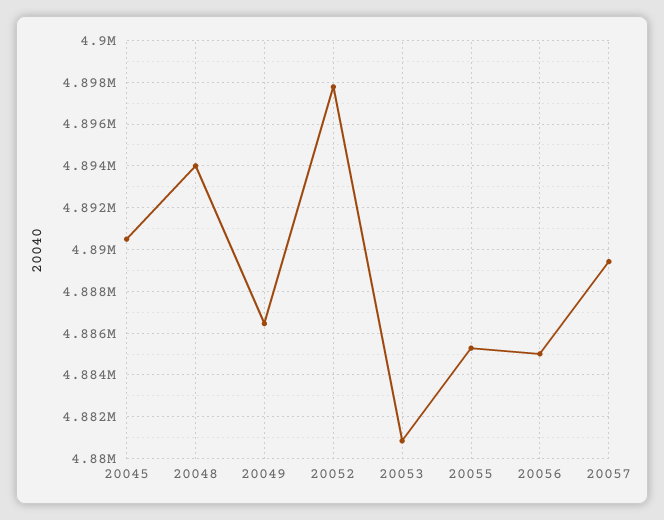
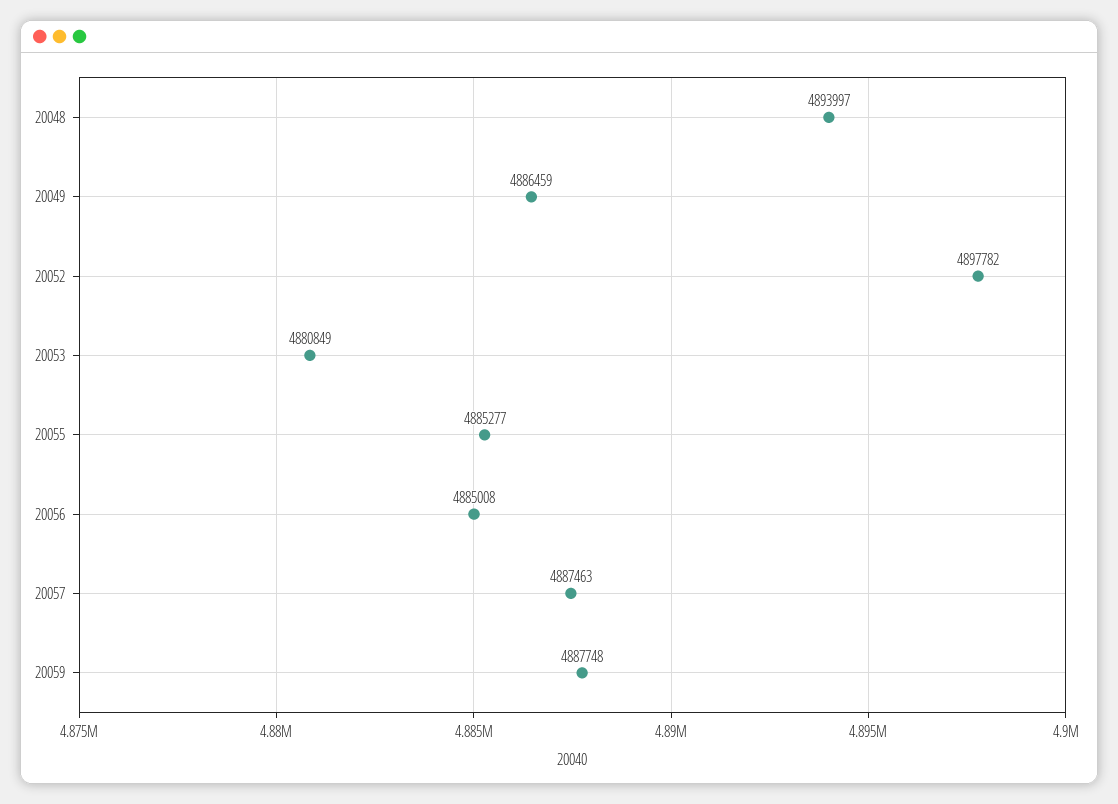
20045: 4890500 -> none
20057: 4889500 -> 4887463
20059: none -> 4887748

